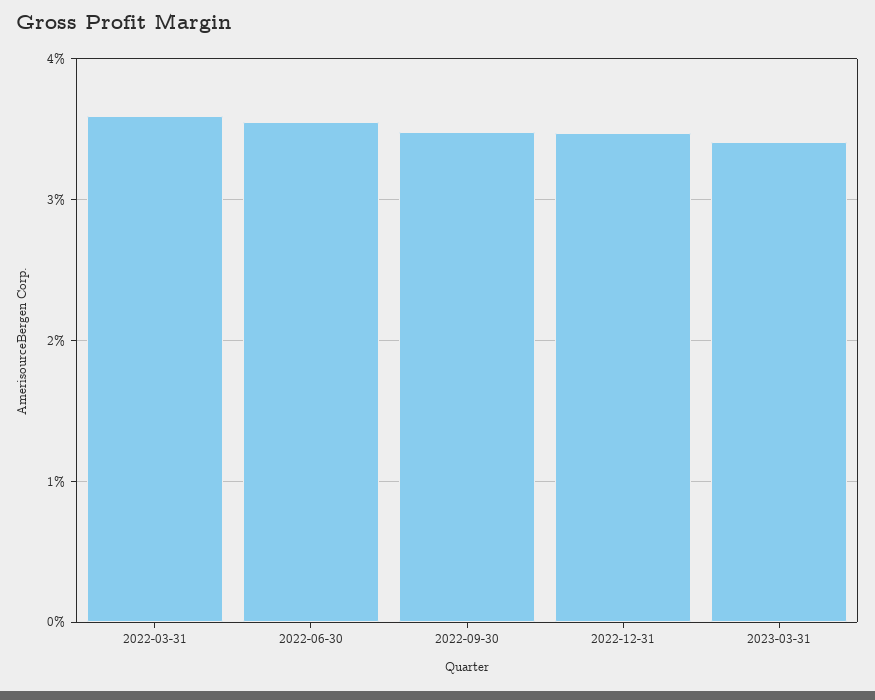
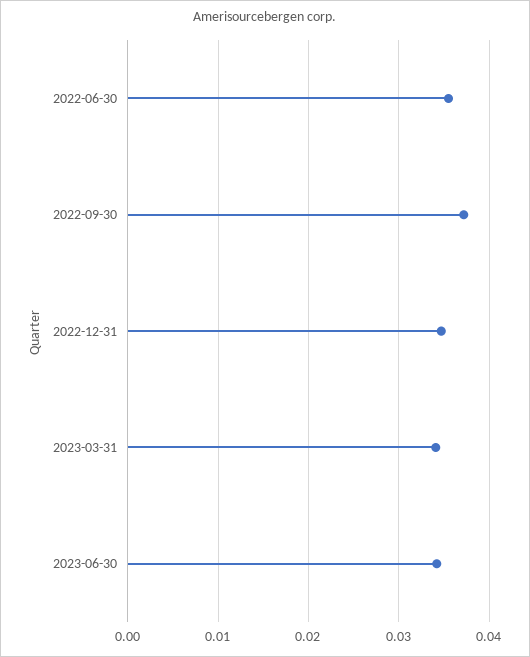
2022-03-31: 0.036 -> none
2022-09-30: 0.035 -> 0.037
2023-06-30: none -> 0.034

